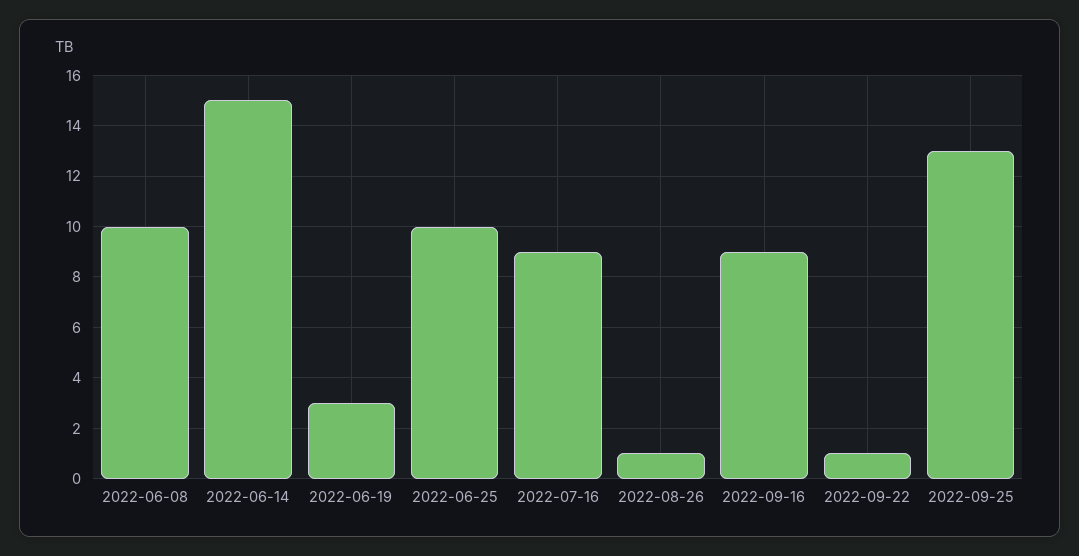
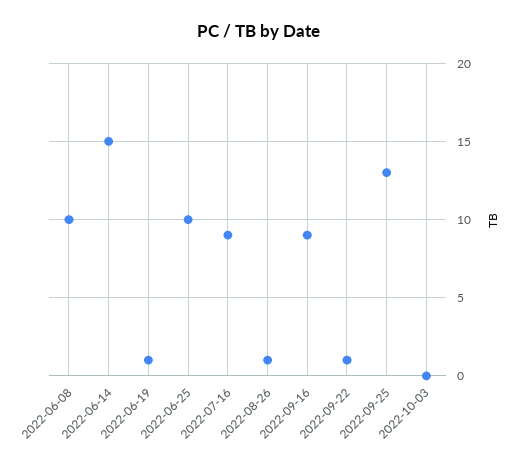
2022-06-19: 3 -> 1
2022-10-03: none -> 0

